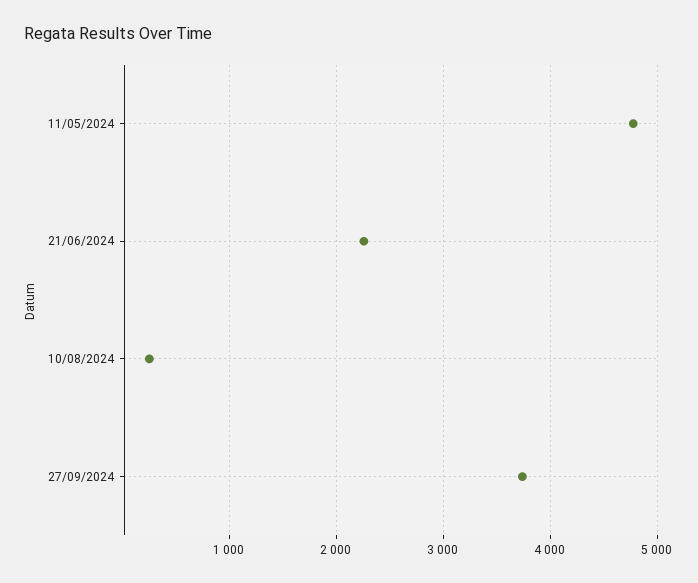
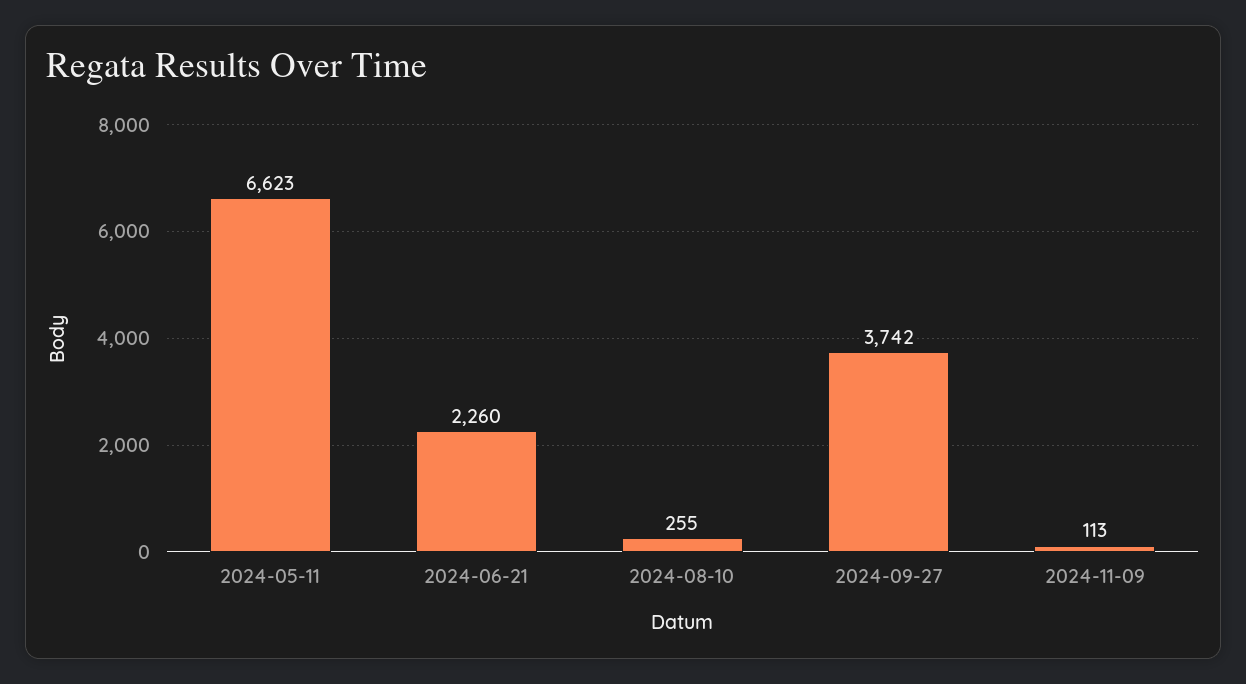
11/05/2024: 4800 -> 6623
2024-11-09: none -> 113

